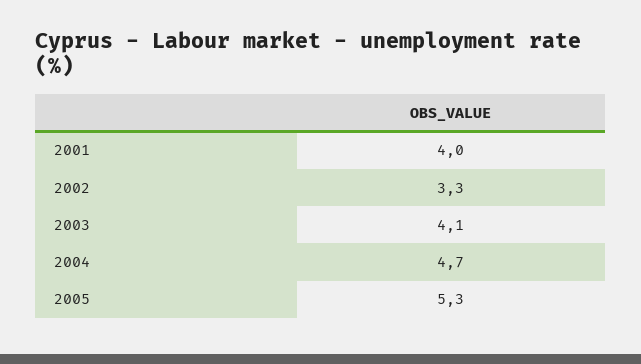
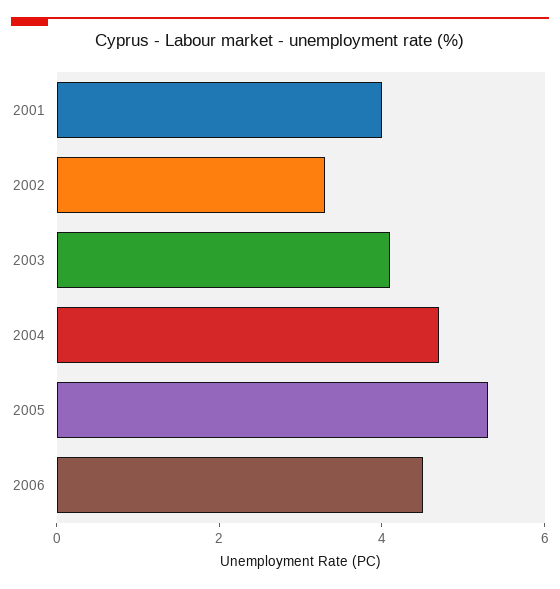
2006: none -> 4.5

